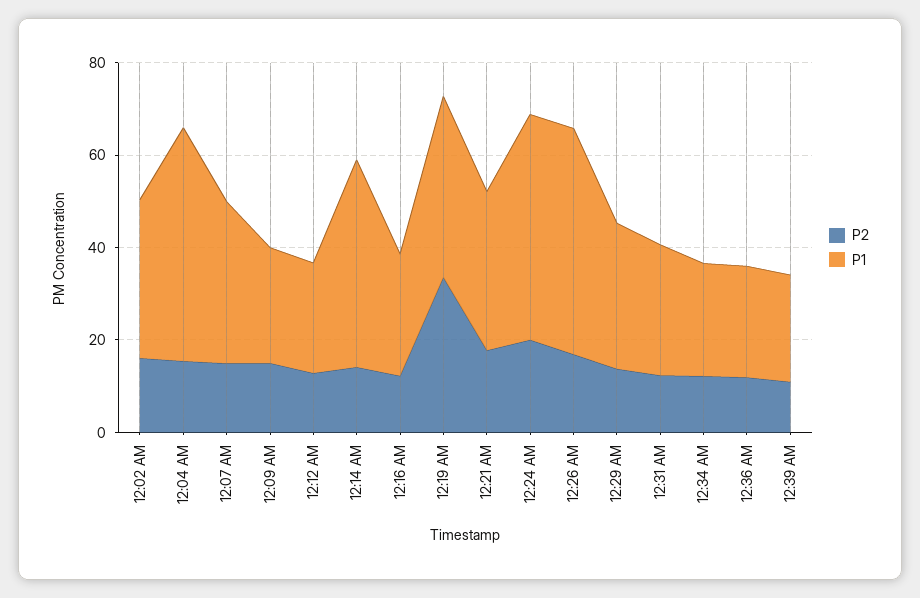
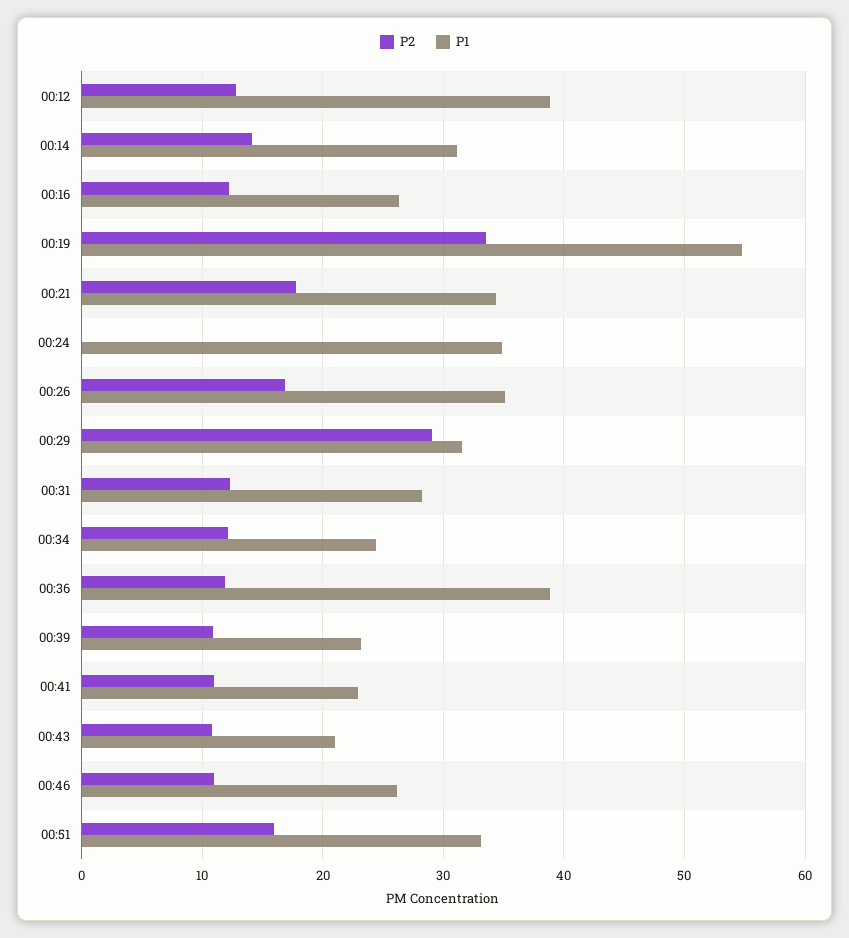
P2, 12:02 AM: 15 -> none
P1, 12:02 AM: 35 -> none
P2, 12:04 AM: 15 -> none
P1, 12:04 AM: 50 -> none
P2, 12:07 AM: 15 -> none
P1, 12:07 AM: 35 -> none
P2, 12:09 AM: 15 -> none
P1, 12:09 AM: 25 -> none
P1, 12:12 AM: 25 -> 39
P1, 12:14 AM: 45 -> 31
P1, 12:19 AM: 40 -> 55
P2, 12:24 AM: 20 -> 0
P1, 12:24 AM: 50 -> 35
P1, 12:26 AM: 50 -> 35
P2, 12:29 AM: 15 -> 29
P1, 12:36 AM: 25 -> 39
P2, 00:41: none -> 11
P1, 00:41: none -> 23
P2, 00:43: none -> 11
P1, 00:43: none -> 21
P2, 00:46: none -> 11
P1, 00:46: none -> 26
P2, 00:51: none -> 16
P1, 00:51: none -> 33

